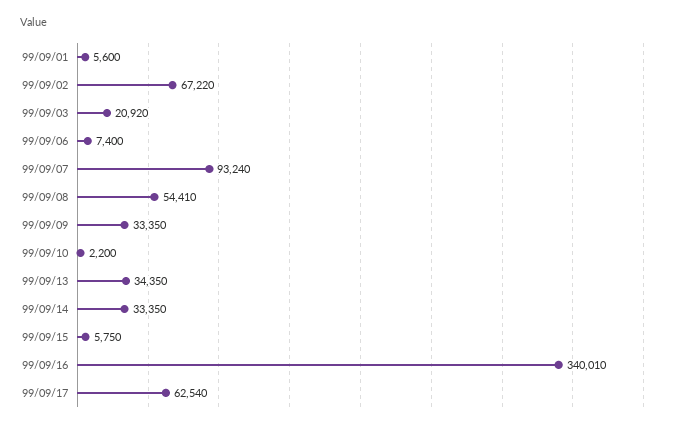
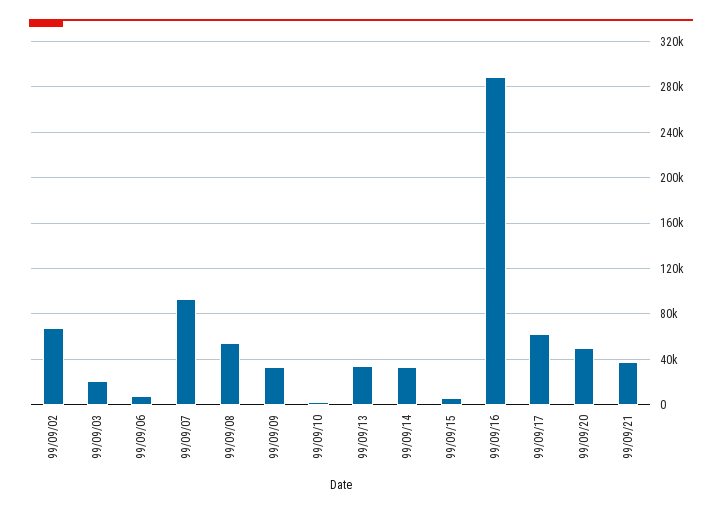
99/09/01: 5600 -> none
99/09/16: 340010 -> 290000
99/09/20: none -> 50000
99/09/21: none -> 40000

